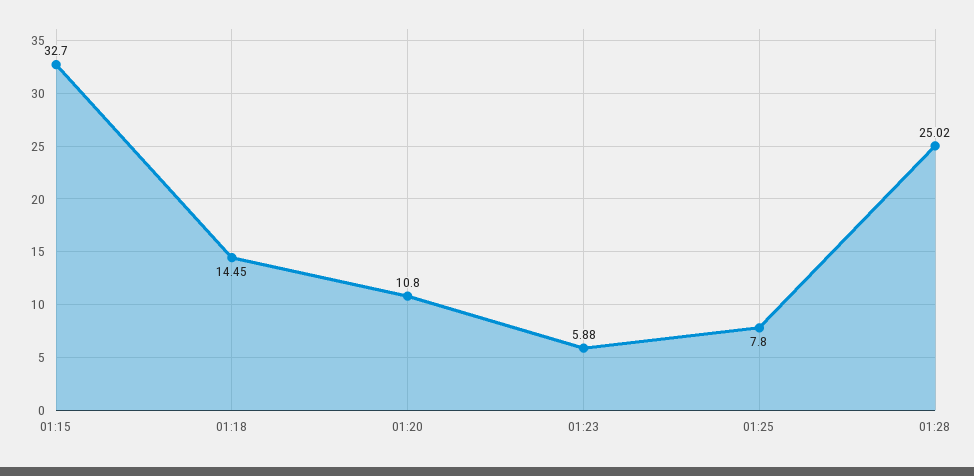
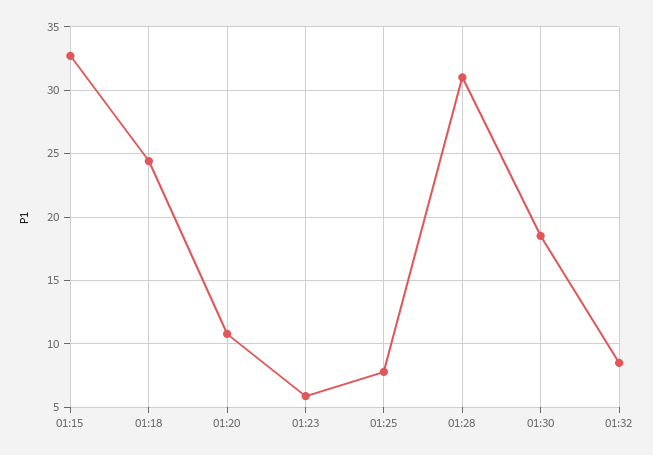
01:18: 14.45 -> 24.5
01:28: 25.02 -> 31
01:30: none -> 18.5
01:32: none -> 8.5

